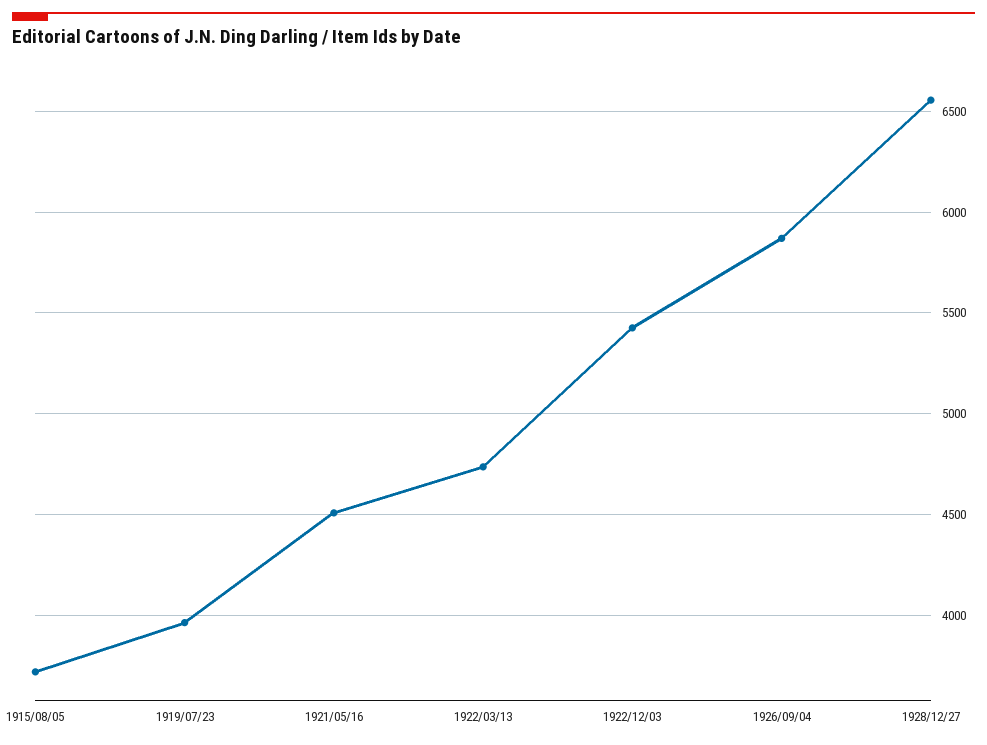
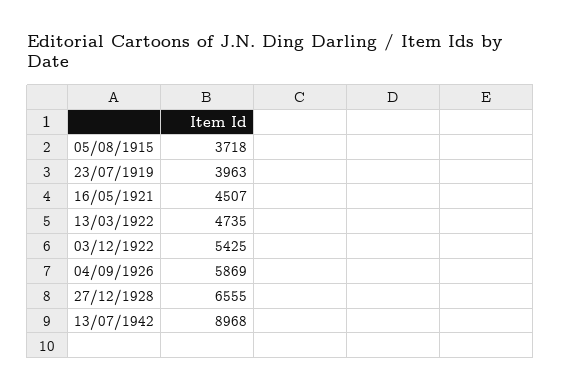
13/07/1942: none -> 8968

